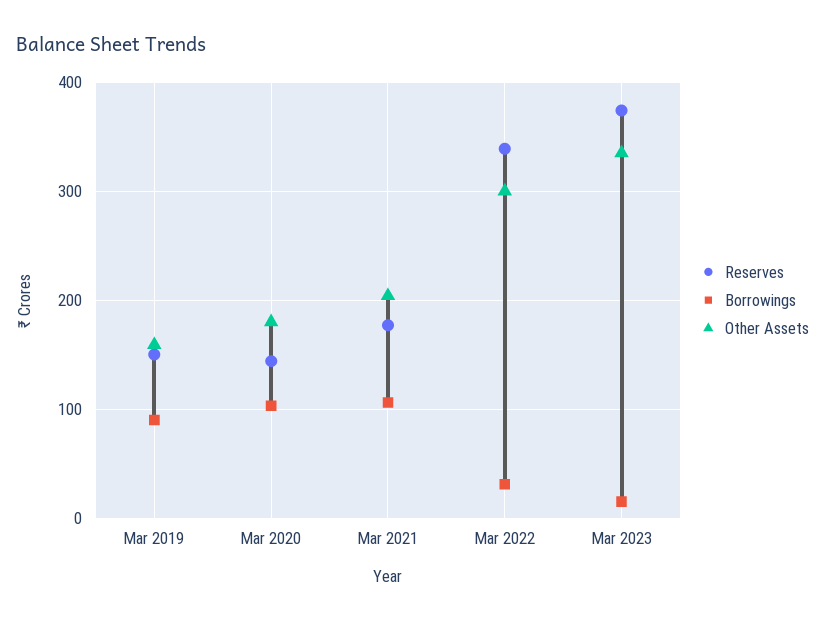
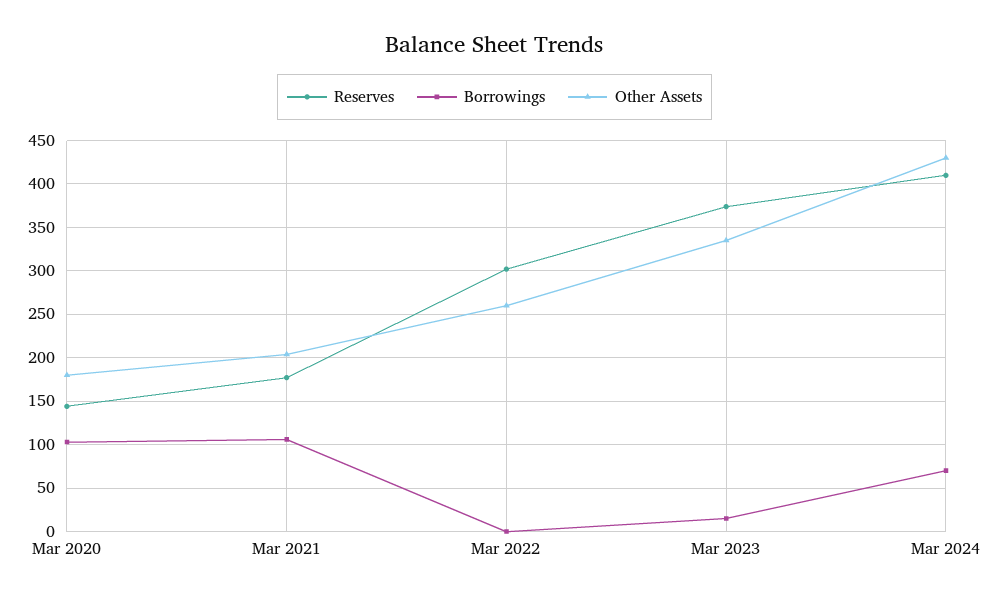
Reserves, Mar 2019: 150 -> none
Borrowings, Mar 2019: 90 -> none
Other Assets, Mar 2019: 160 -> none
Reserves, Mar 2022: 340 -> 300
Borrowings, Mar 2022: 30 -> 0
Other Assets, Mar 2022: 300 -> 260
Reserves, Mar 2024: none -> 410
Borrowings, Mar 2024: none -> 70
Other Assets, Mar 2024: none -> 430

